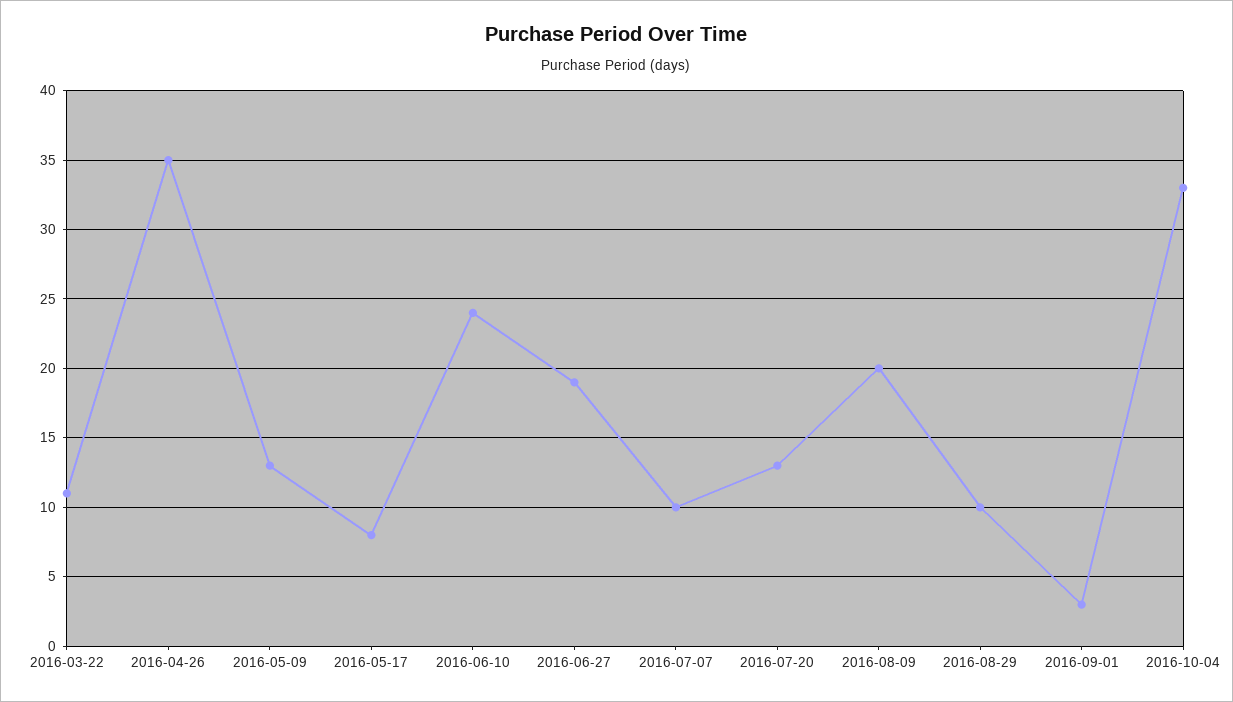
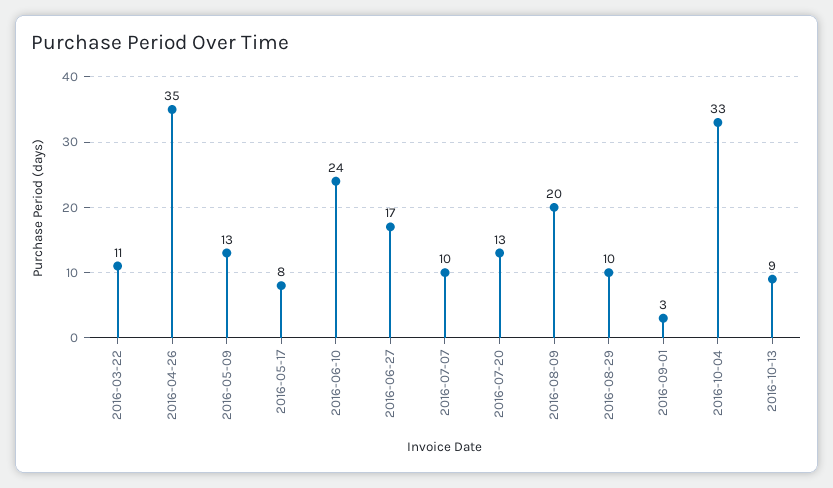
2016-06-27: 19 -> 17
2016-10-13: none -> 9

